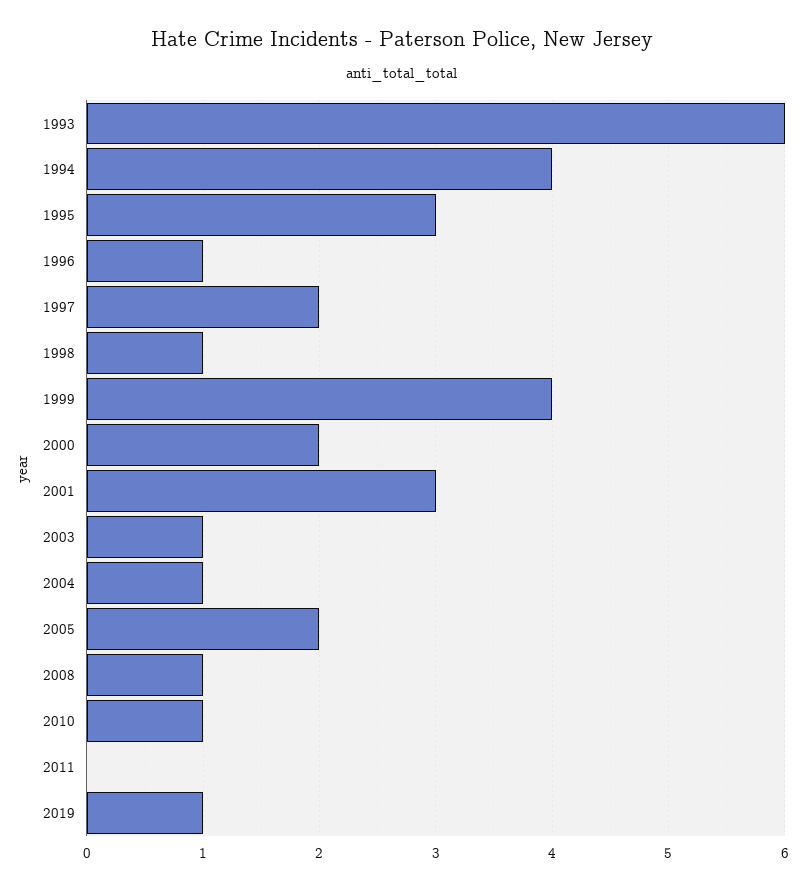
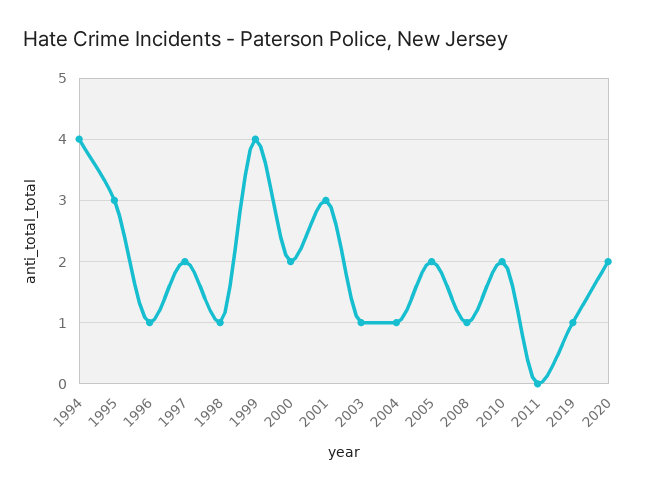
1993: 6 -> none
2010: 1 -> 2
2020: none -> 2

